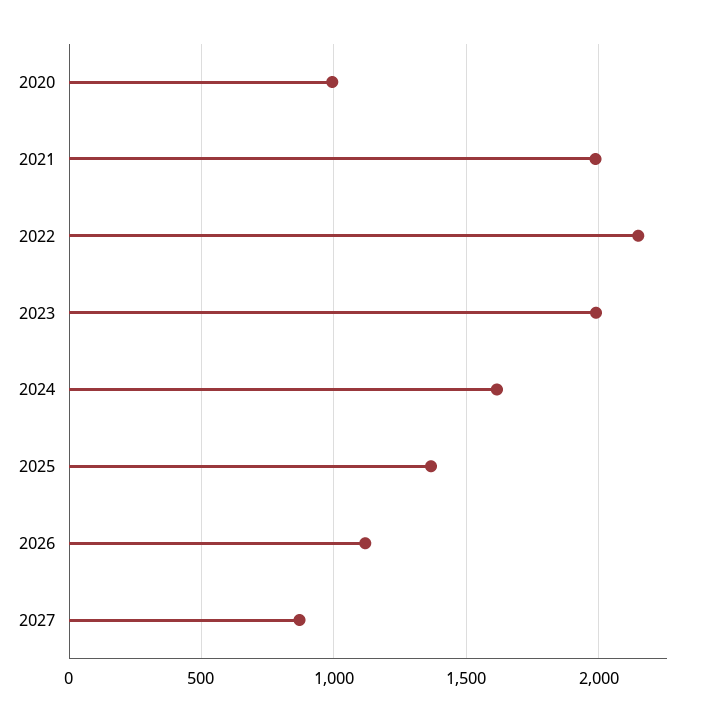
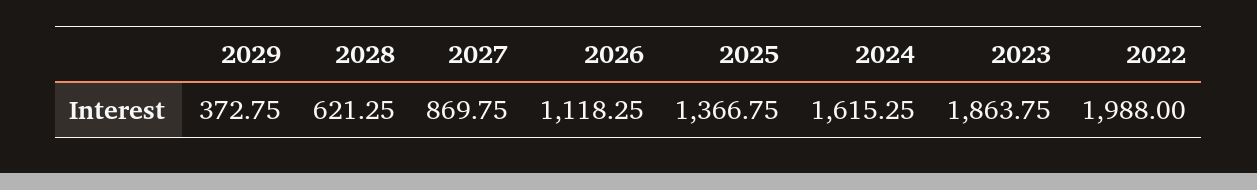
2020: 1000 -> none
2021: 2000 -> none
2022: 2150 -> 1988
2023: 2000 -> 1863.75
2029: none -> 372.75
2028: none -> 621.25

